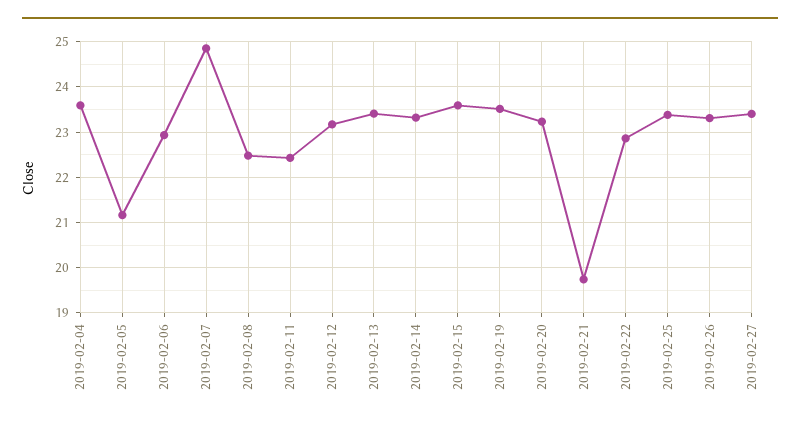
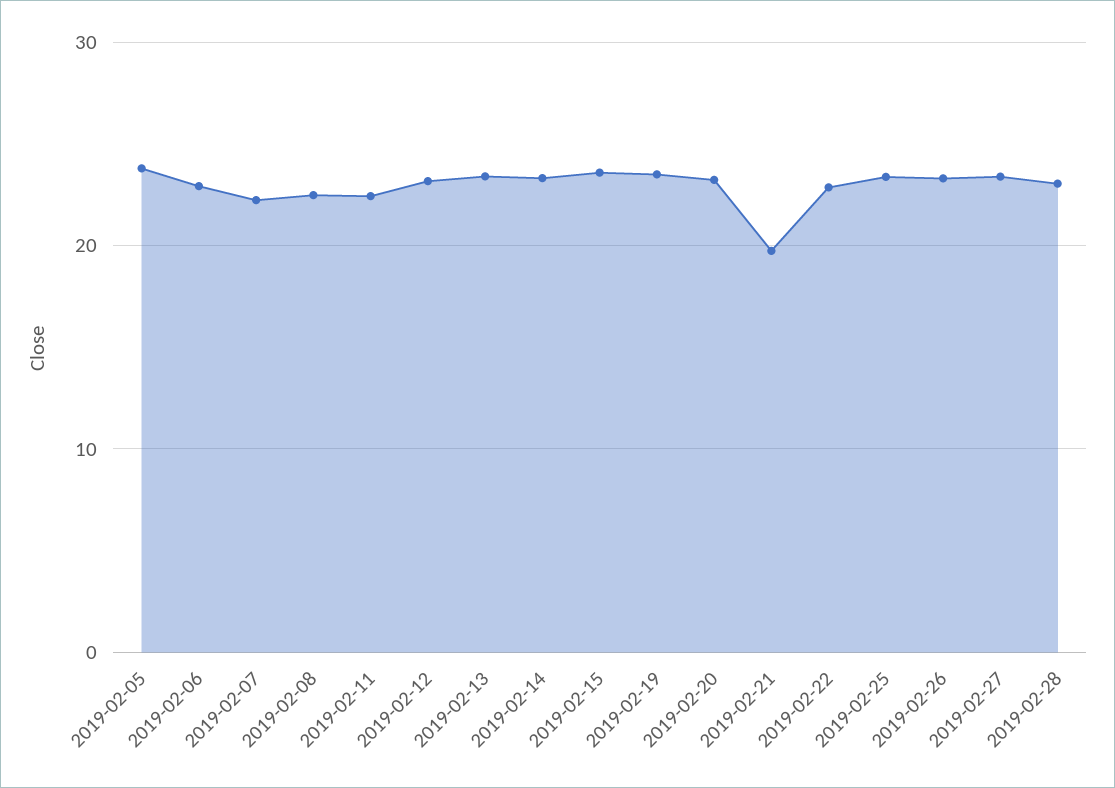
2019-02-04: 23.6 -> none
2019-02-05: 21.2 -> 24
2019-02-07: 24.8 -> 22
2019-02-28: none -> 23

